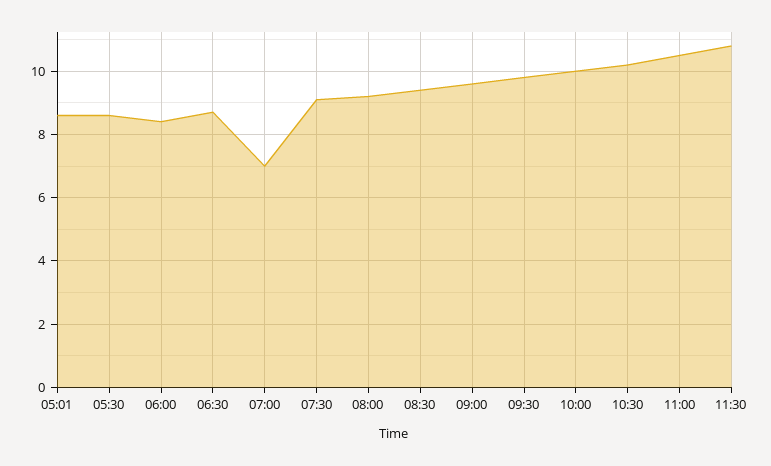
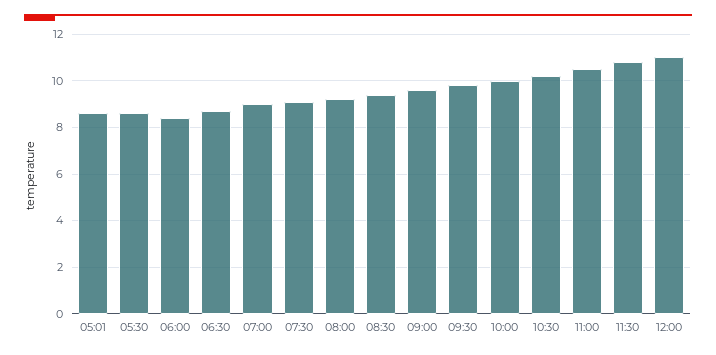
07:00: 7 -> 9
12:00: none -> 11

